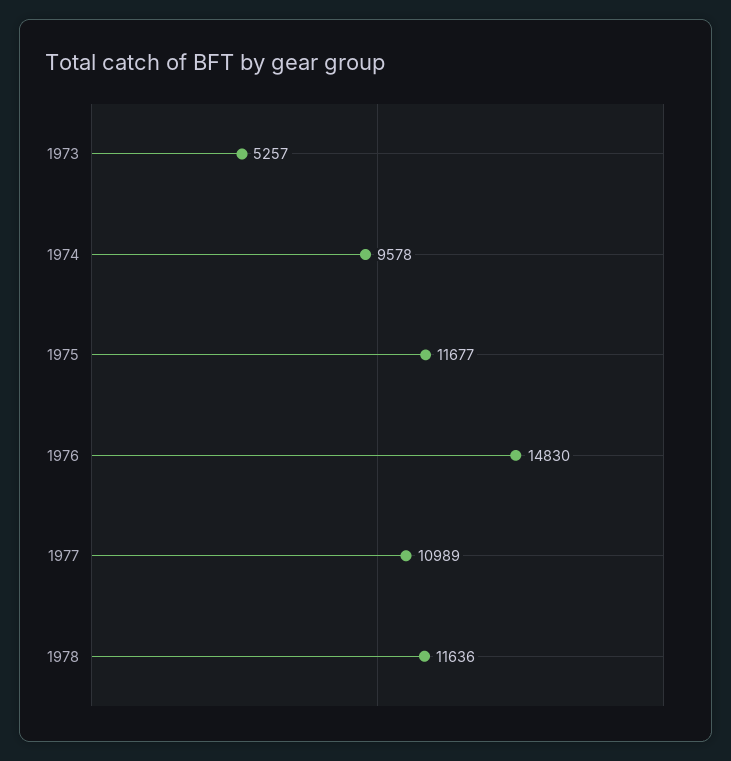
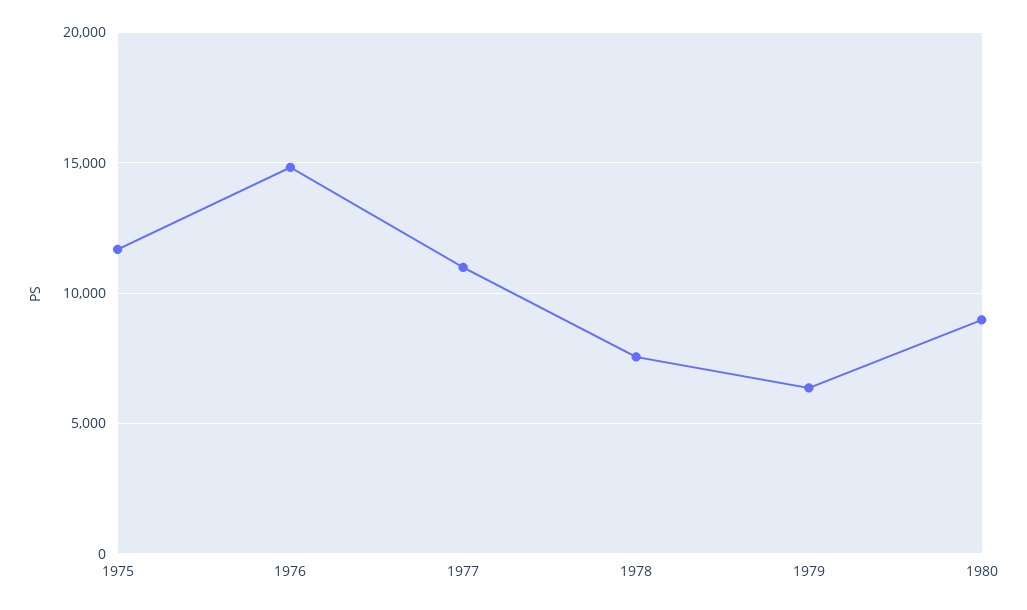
1973: 5257 -> none
1974: 9578 -> none
1978: 11636 -> 7500
1979: none -> 6500
1980: none -> 9000

